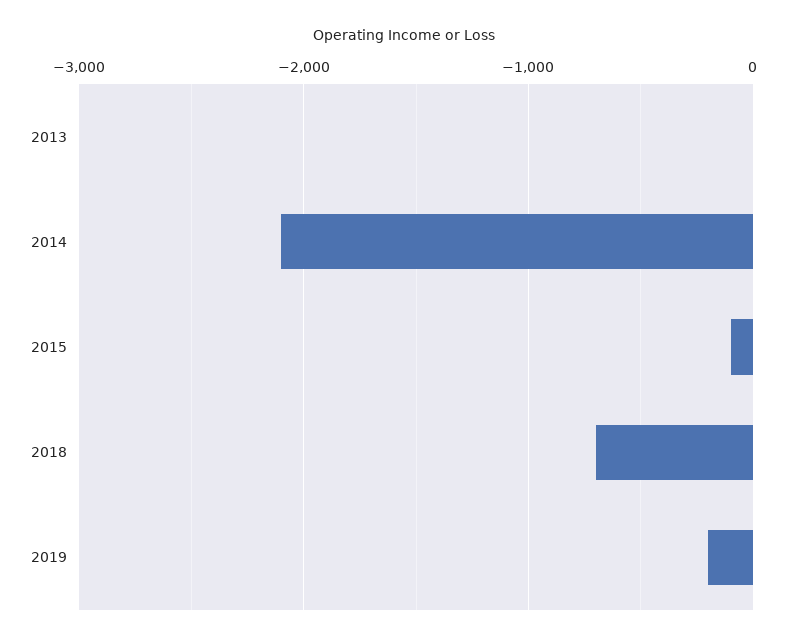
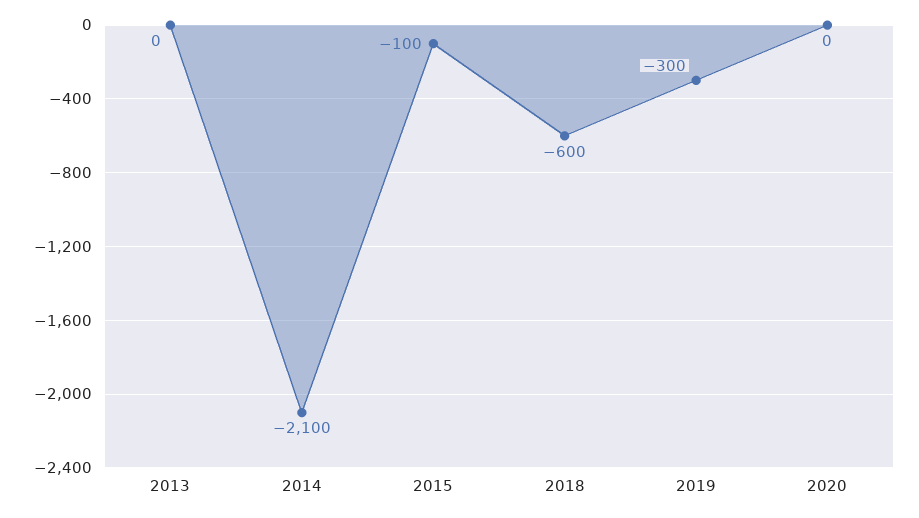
2018: -700 -> -600
2019: -200 -> -300
2020: none -> 0

